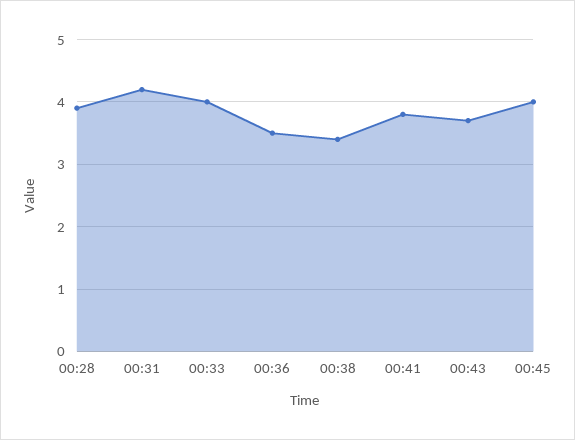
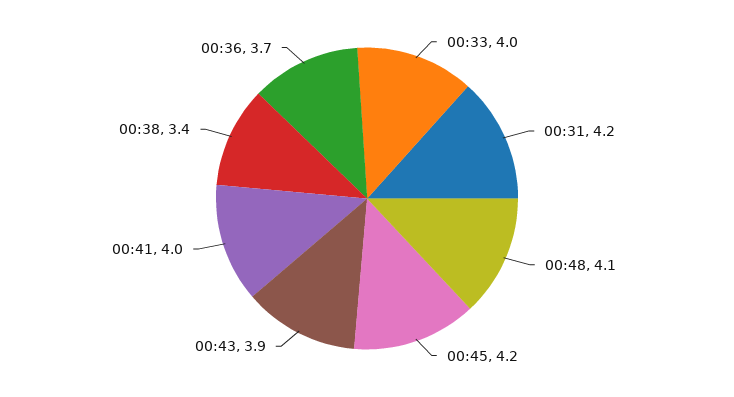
00:28: 3.9 -> none
00:36: 3.5 -> 3.7
00:41: 3.8 -> 4
00:43: 3.7 -> 3.9
00:45: 4 -> 4.2
00:48: none -> 4.1

